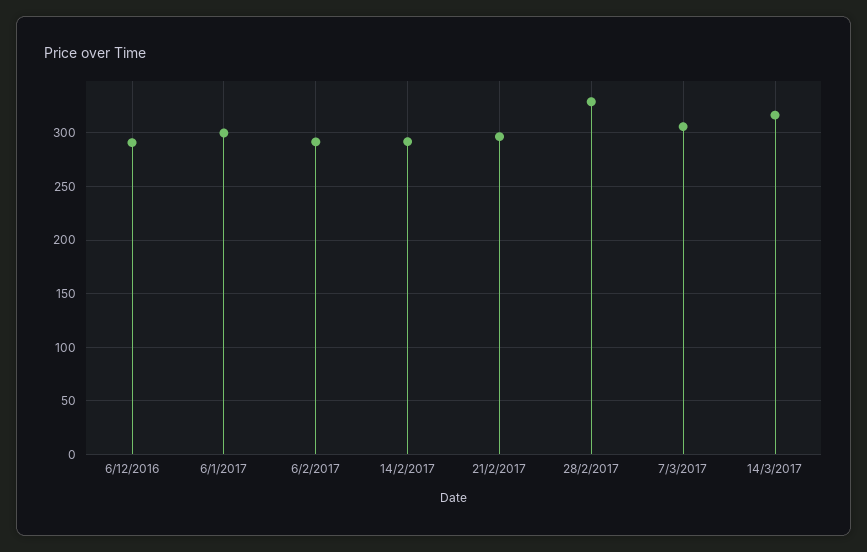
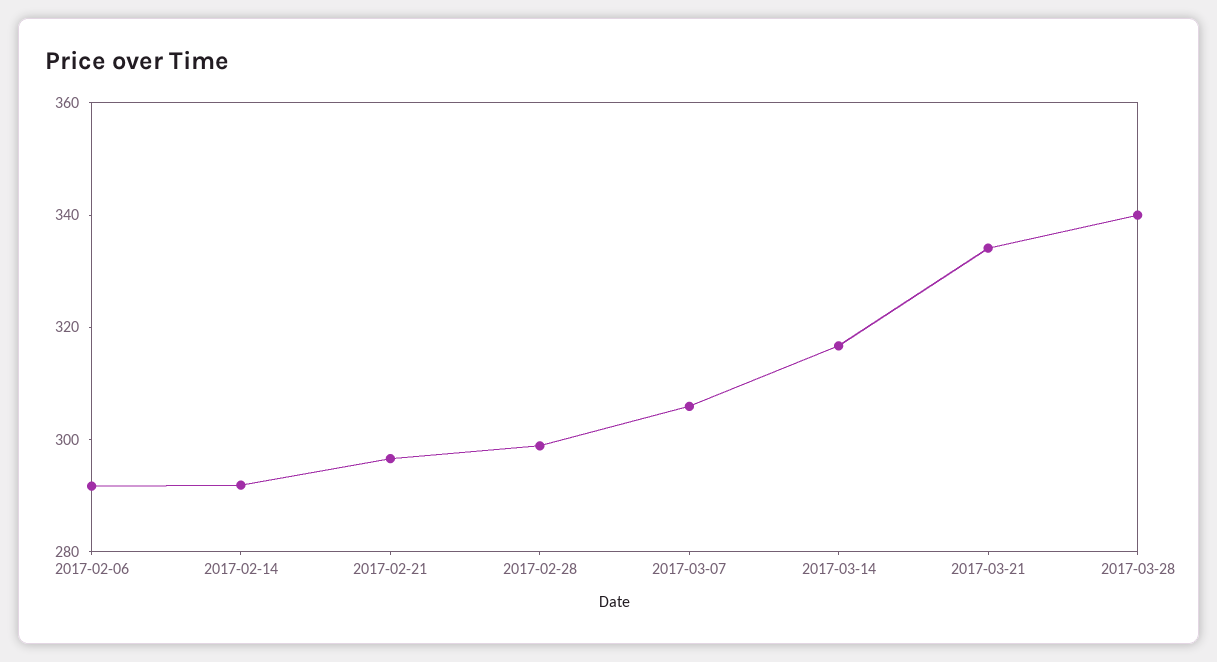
6/12/2016: 290 -> none
6/1/2017: 300 -> none
28/2/2017: 330 -> 300
2017-03-21: none -> 335
2017-03-28: none -> 340

